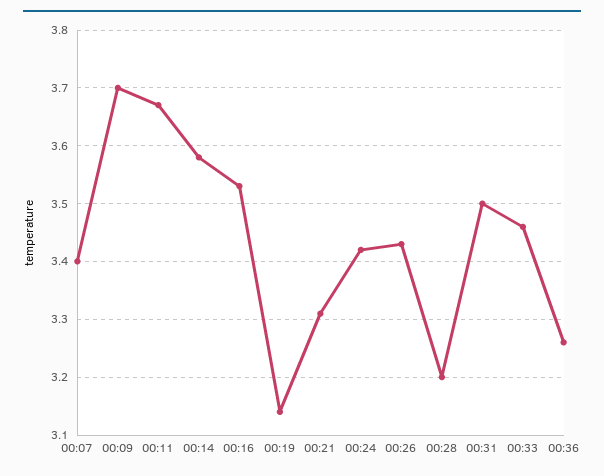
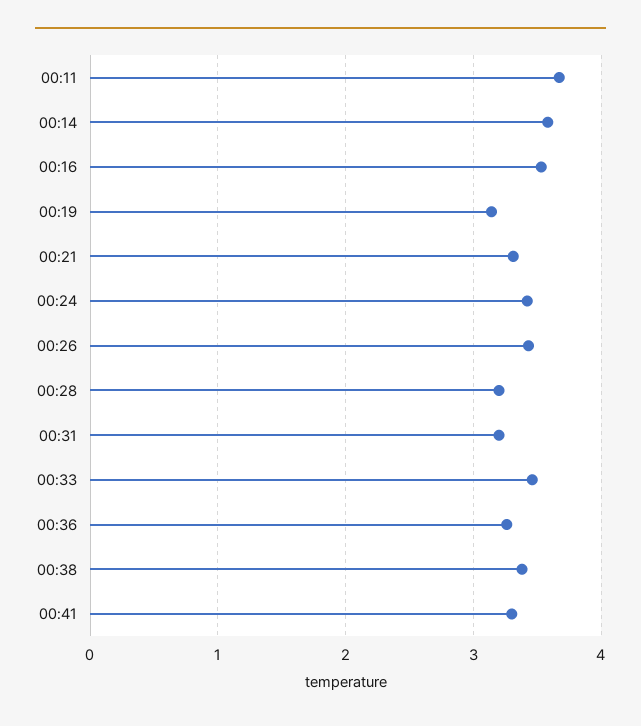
00:07: 3.4 -> none
00:09: 3.7 -> none
00:31: 3.5 -> 3.2
00:38: none -> 3.4
00:41: none -> 3.3

